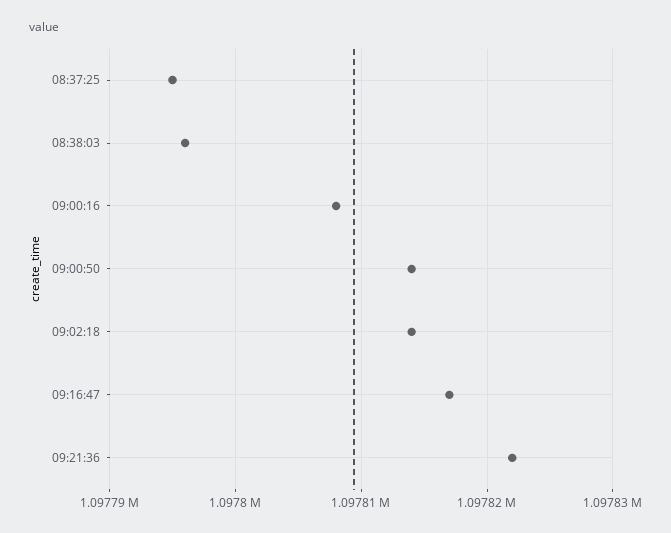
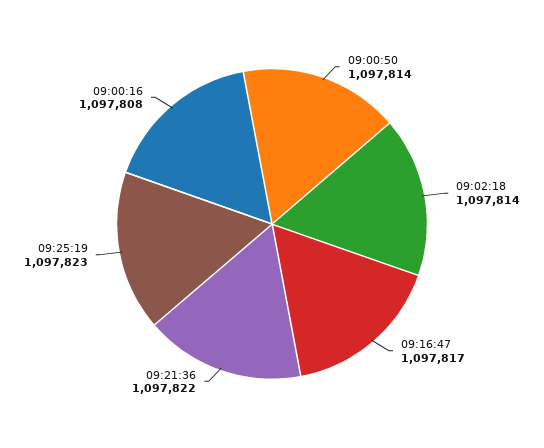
08:37:25: 1097795 -> none
08:38:03: 1097796 -> none
09:25:19: none -> 1097823

